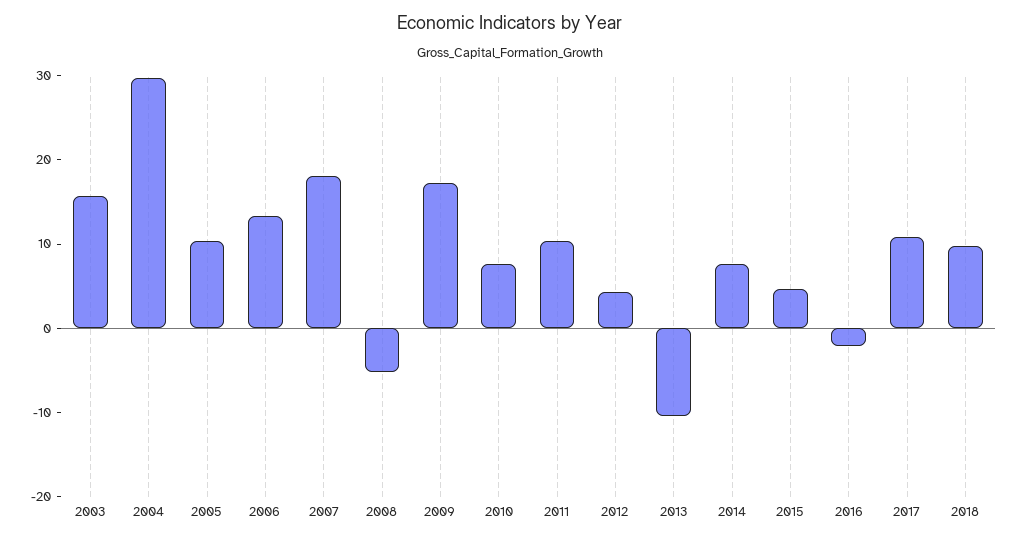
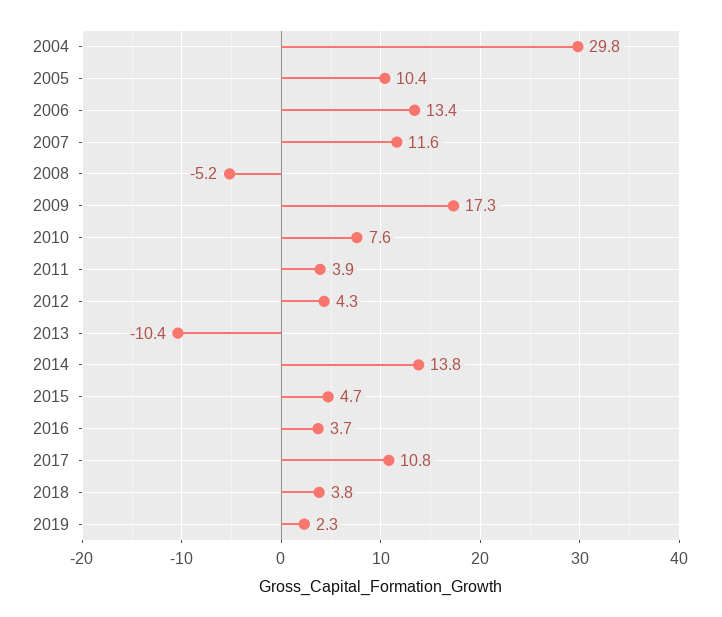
2003: 16 -> none
2007: 18 -> 11.6
2011: 10 -> 3.9
2014: 8 -> 13.8
2016: -2 -> 3.7
2018: 10 -> 3.8
2019: none -> 2.3

